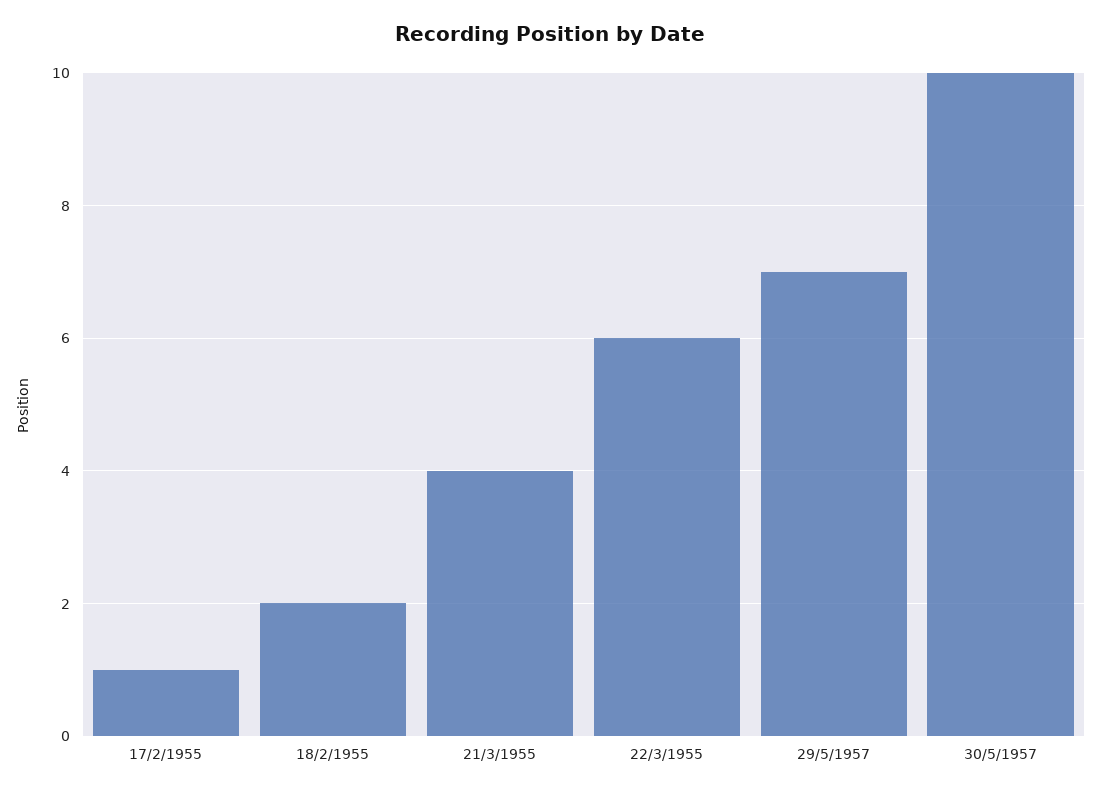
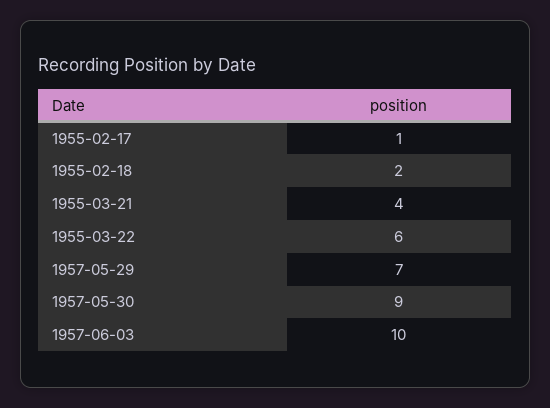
30/5/1957: 10 -> 9
1957-06-03: none -> 10

